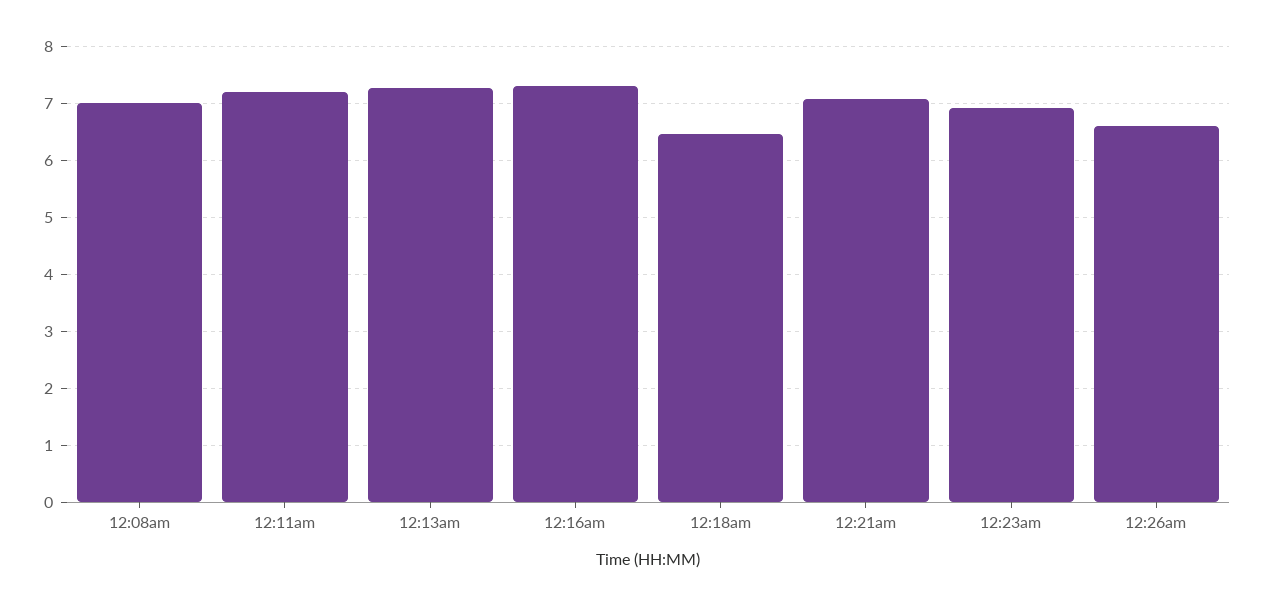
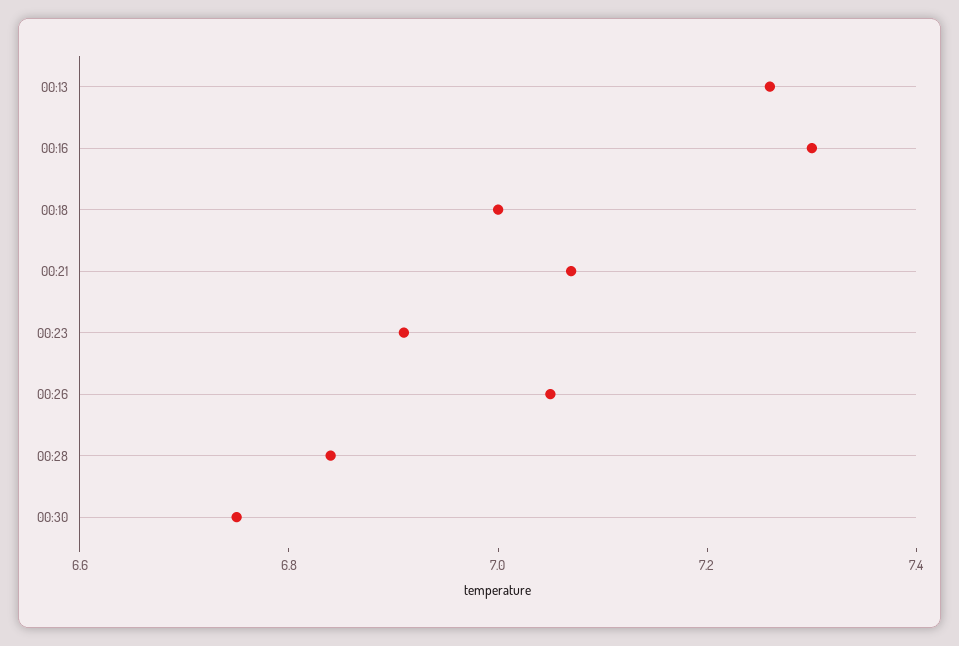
12:08am: 7 -> none
12:11am: 7.2 -> none
12:18am: 6.4 -> 7
12:26am: 6.6 -> 7.05
00:28: none -> 6.85
00:30: none -> 6.75

